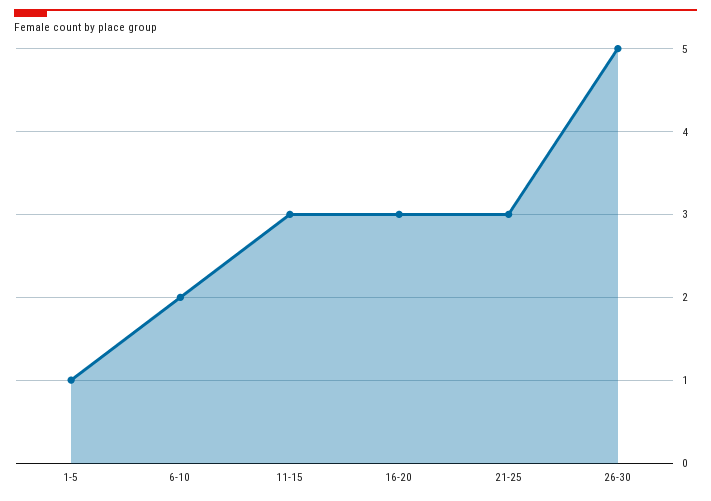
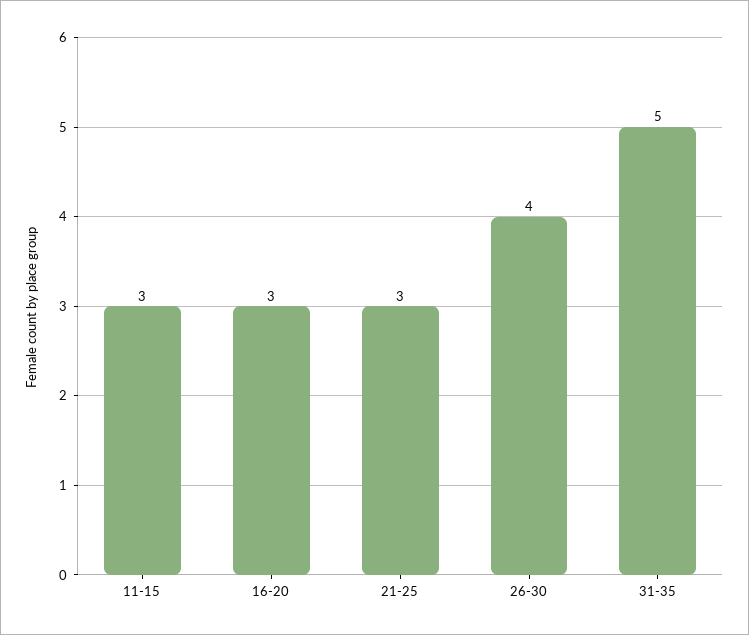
1-5: 1 -> none
6-10: 2 -> none
26-30: 5 -> 4
31-35: none -> 5

